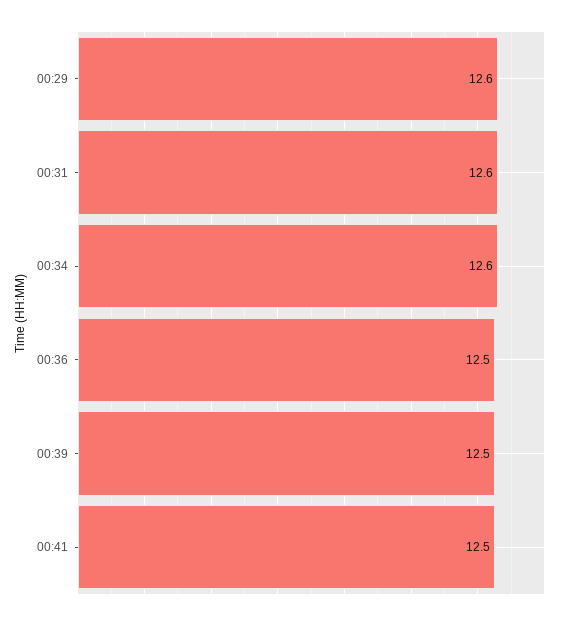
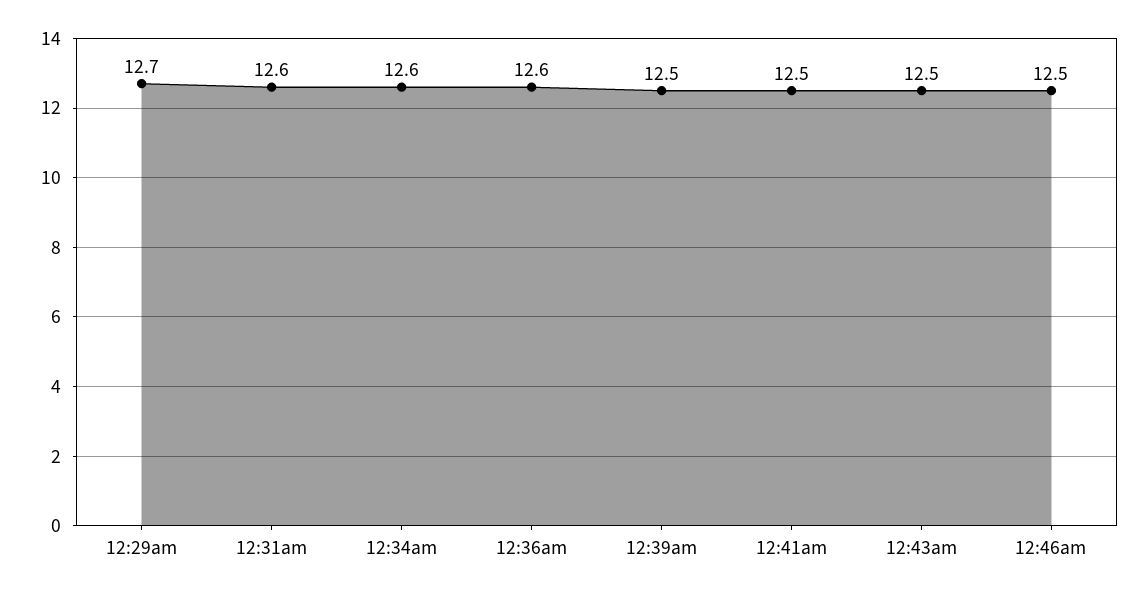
00:29: 12.6 -> 12.7
00:36: 12.5 -> 12.6
12:43am: none -> 12.5
12:46am: none -> 12.5

